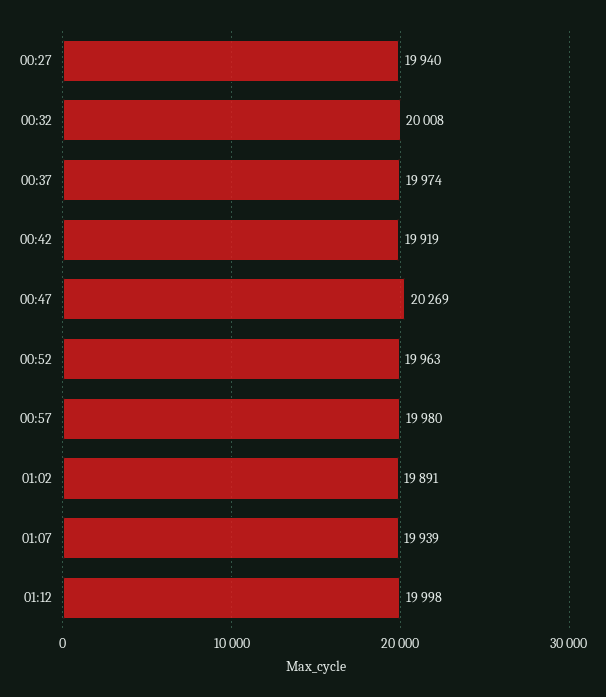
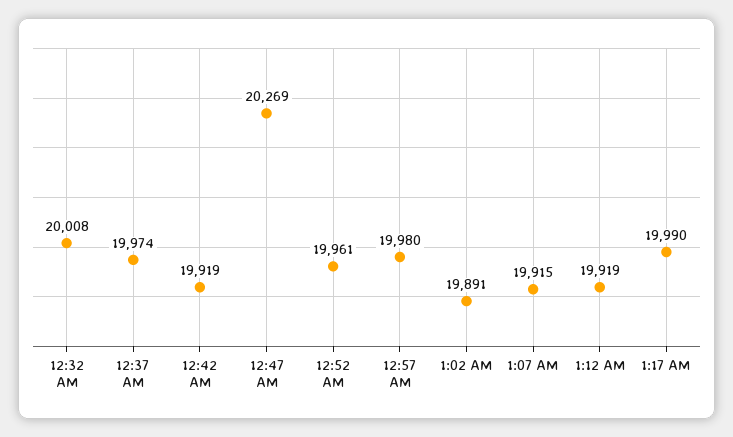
00:27: 19940 -> none
00:52: 19963 -> 19961
01:07: 19939 -> 19915
01:12: 19998 -> 19919
1:17 AM: none -> 19990

